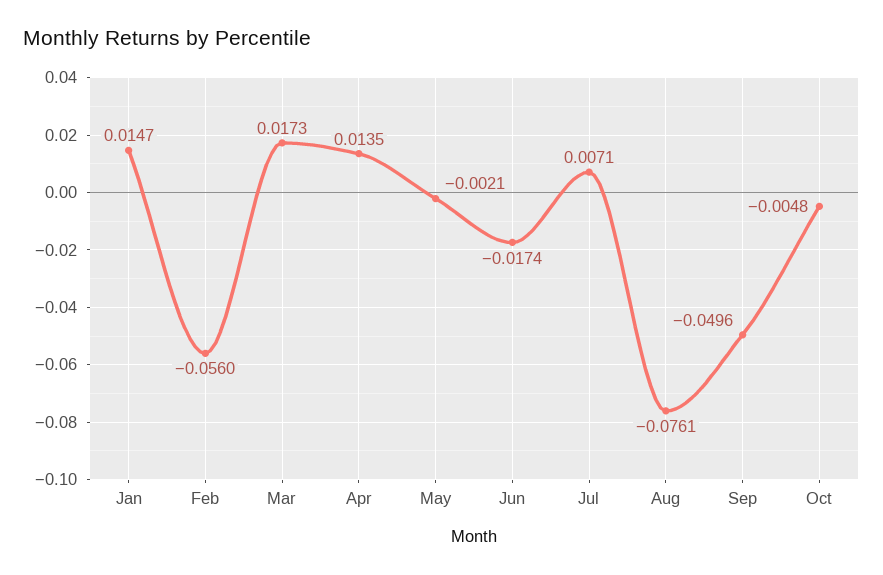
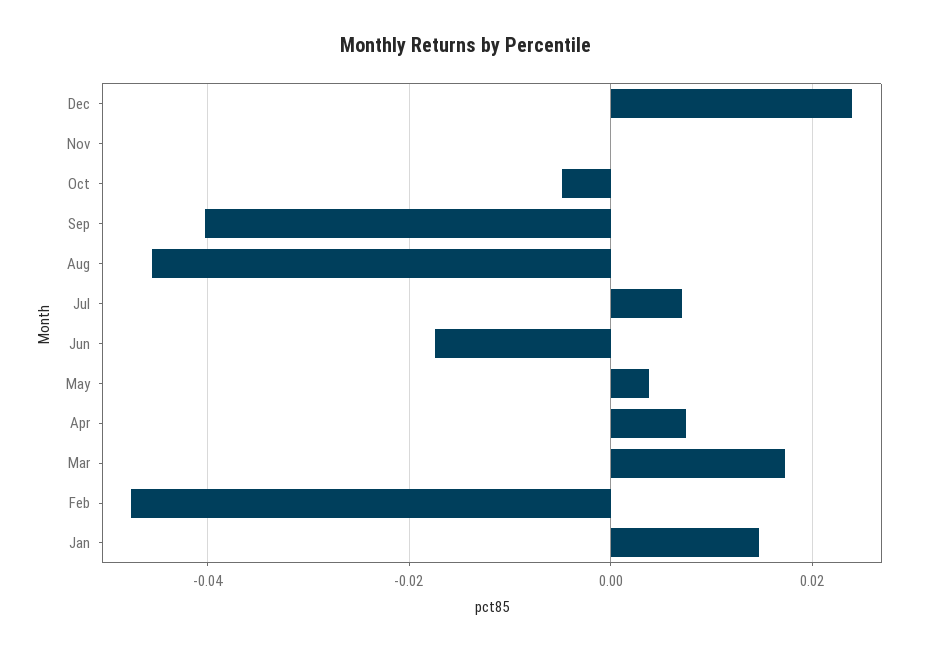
Feb: -0.056 -> -0.048
Apr: 0.0135 -> 0.008
May: -0.0021 -> 0.004
Aug: -0.0761 -> -0.046
Sep: -0.0496 -> -0.04
Dec: none -> 0.024
Nov: none -> 0

